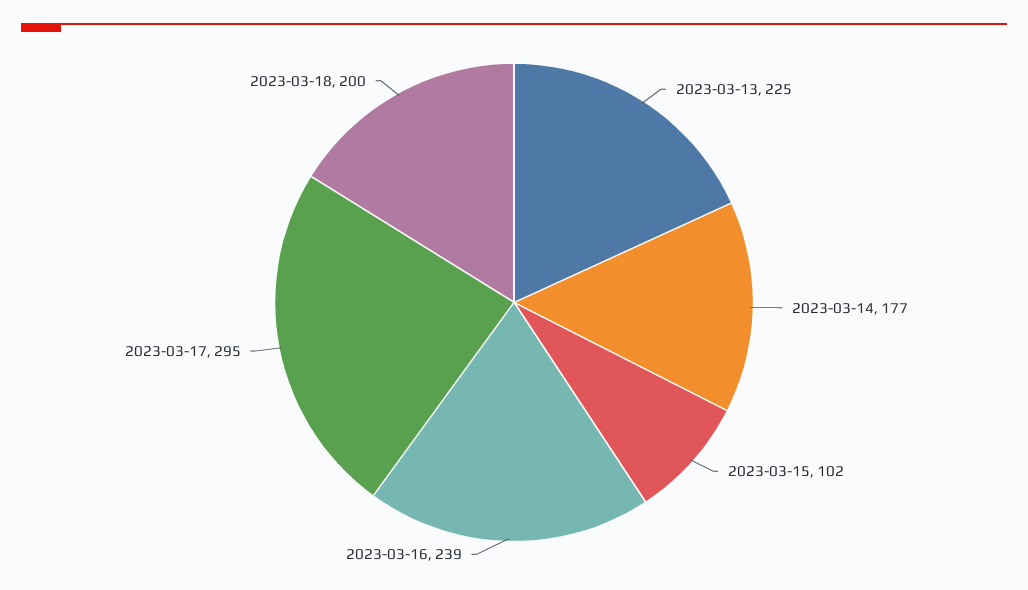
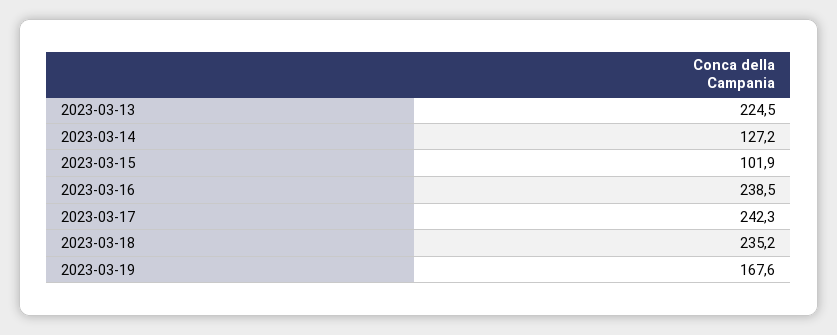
2023-03-14: 177 -> 127.2
2023-03-17: 295 -> 242.3
2023-03-18: 200 -> 235.2
2023-03-19: none -> 167.6

